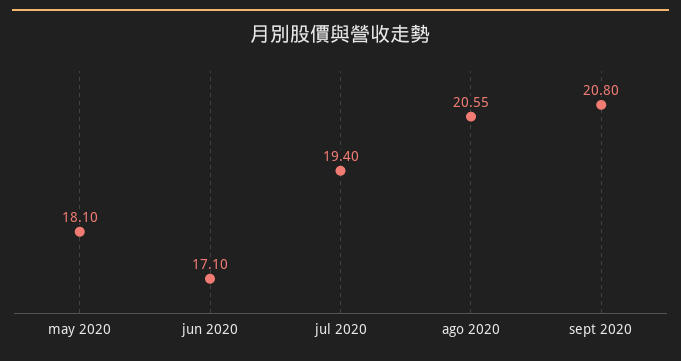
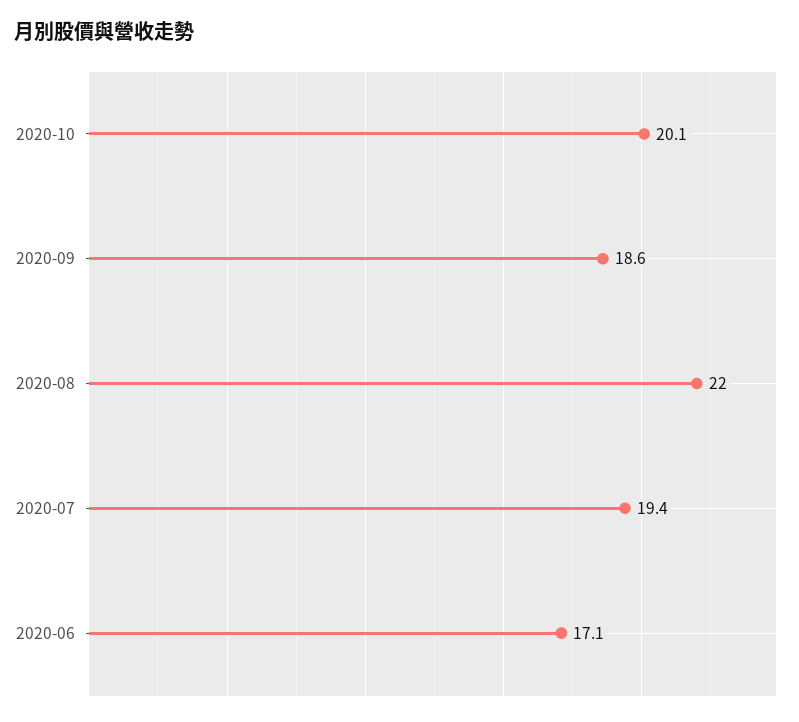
may 2020: 18.1 -> none
ago 2020: 20.55 -> 22
sept 2020: 20.8 -> 18.6
2020-10: none -> 20.1

